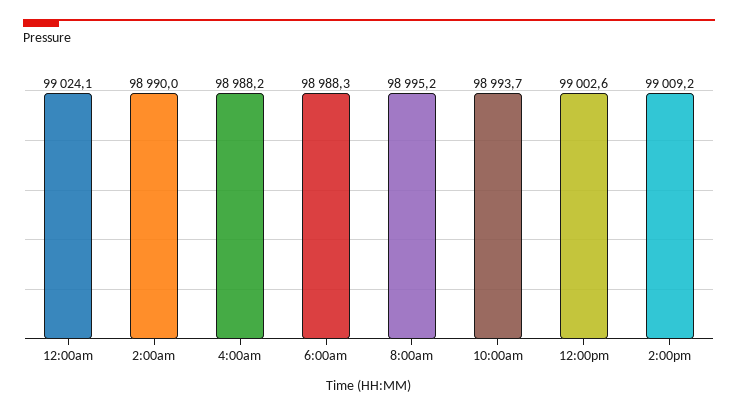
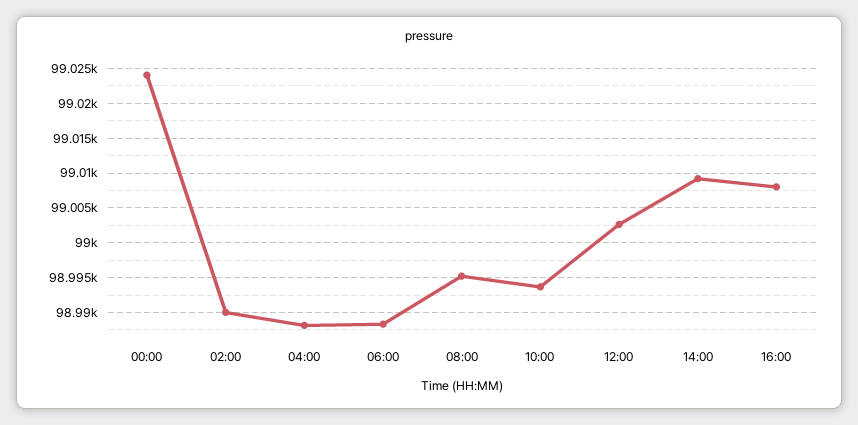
16:00: none -> 99008

